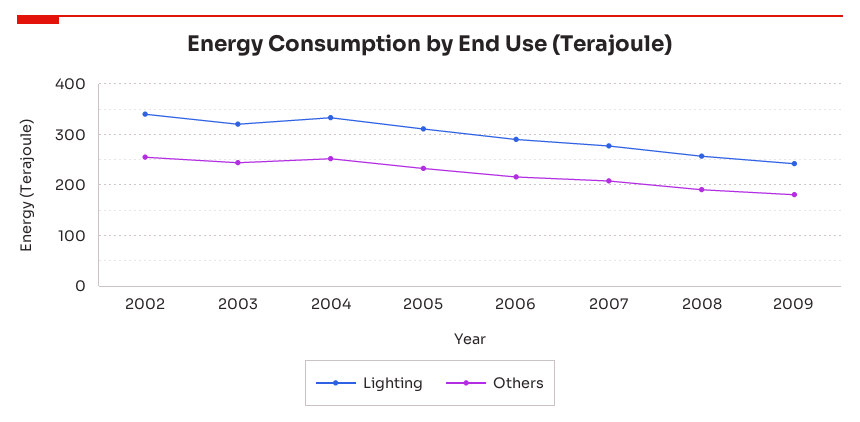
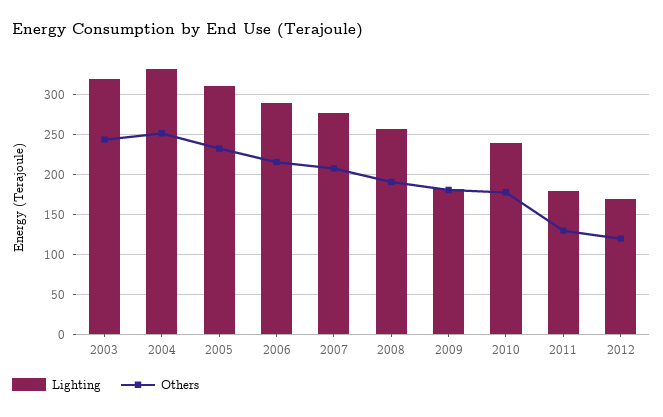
Lighting, 2002: 340 -> none
Others, 2002: 260 -> none
Lighting, 2009: 240 -> 180
Lighting, 2010: none -> 240
Others, 2010: none -> 180
Lighting, 2011: none -> 180
Others, 2011: none -> 130
Lighting, 2012: none -> 170
Others, 2012: none -> 120

